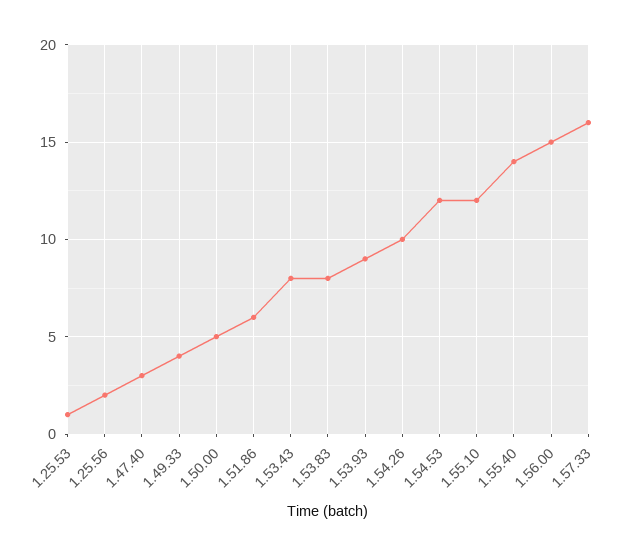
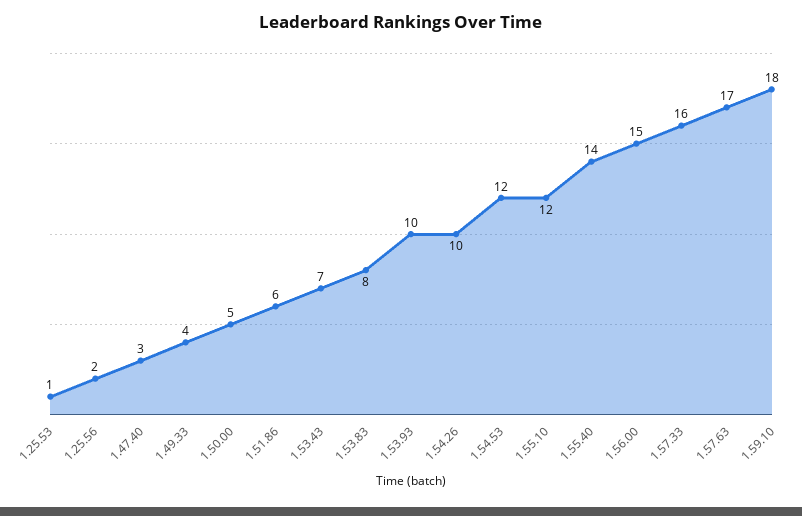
1.53.43: 8 -> 7
1.53.93: 9 -> 10
1.57.63: none -> 17
1.59.10: none -> 18

